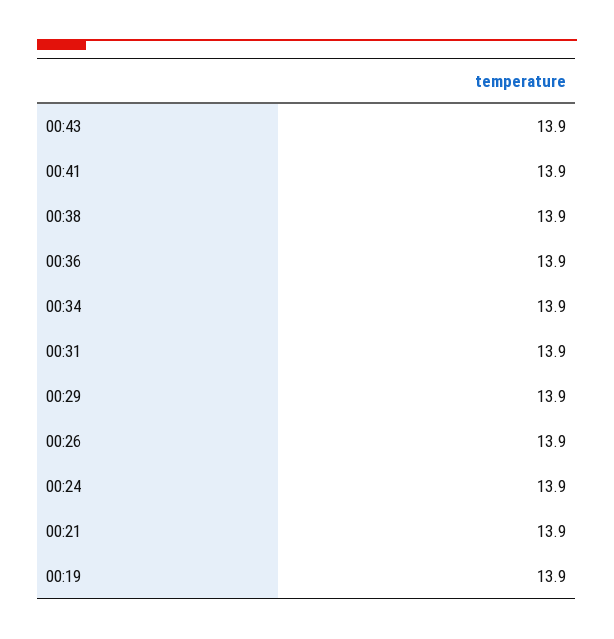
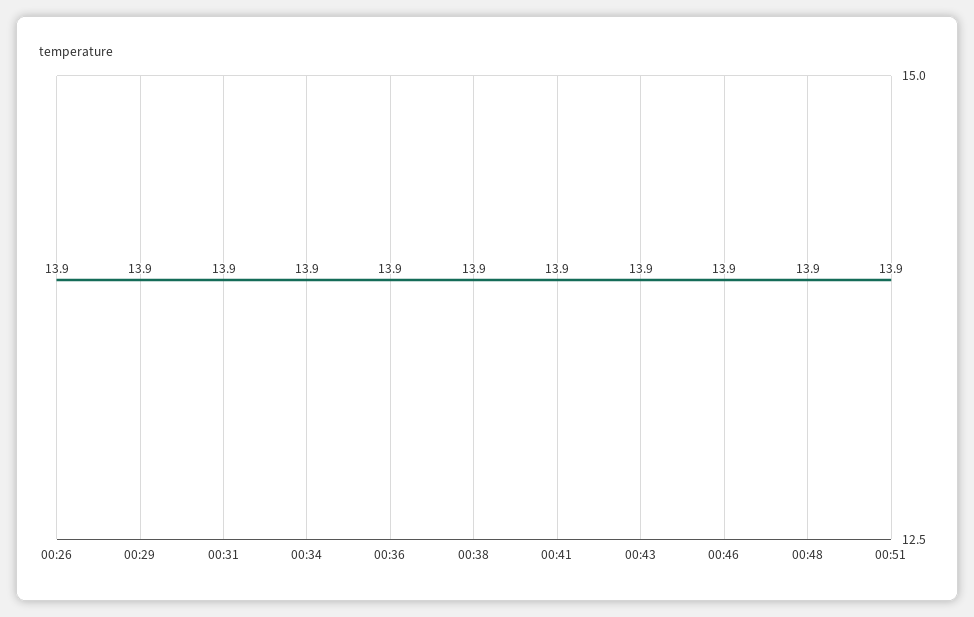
00:24: 13.9 -> none
00:21: 13.9 -> none
00:19: 13.9 -> none
00:46: none -> 13.9
00:48: none -> 13.9
00:51: none -> 13.9

